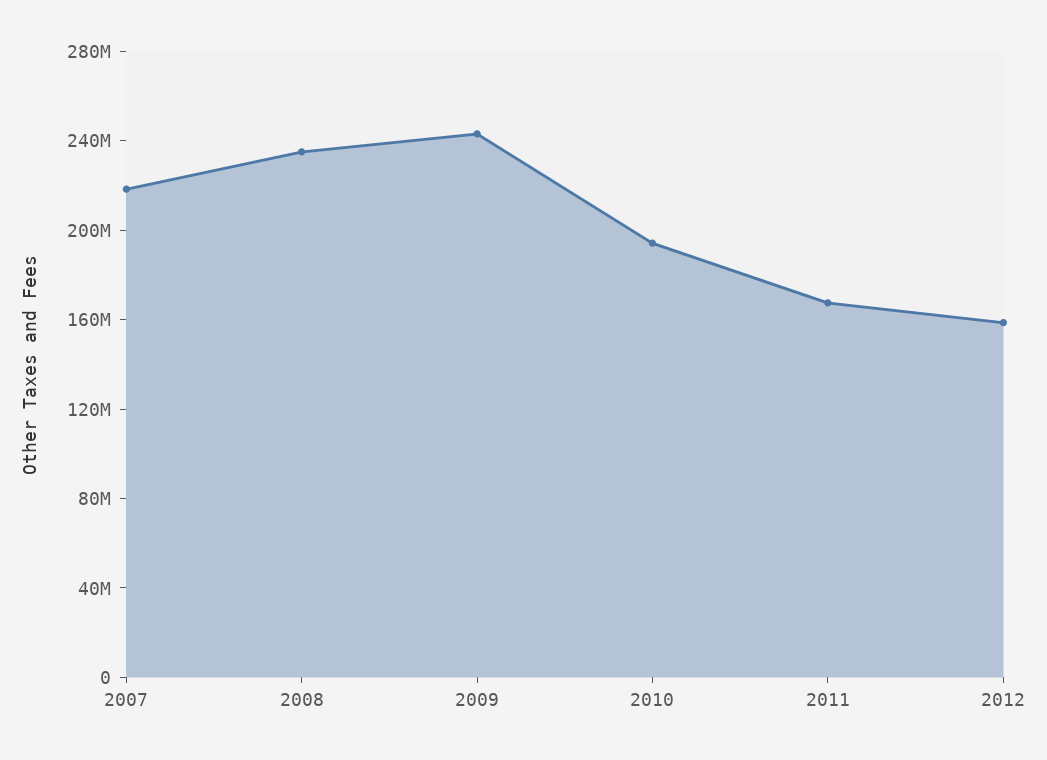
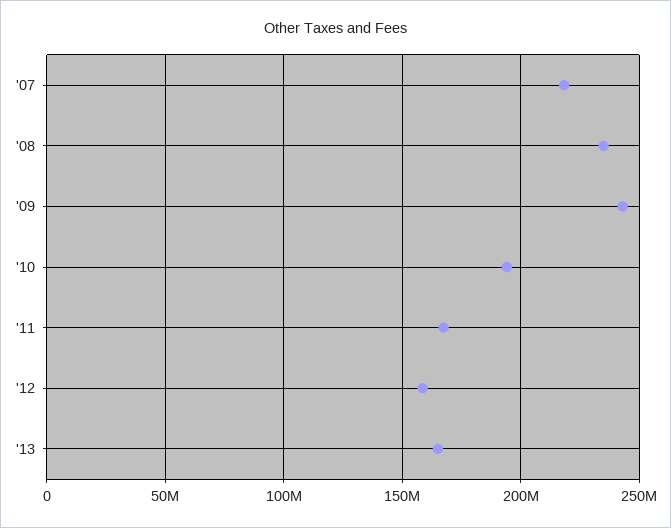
'13: none -> 165000000

